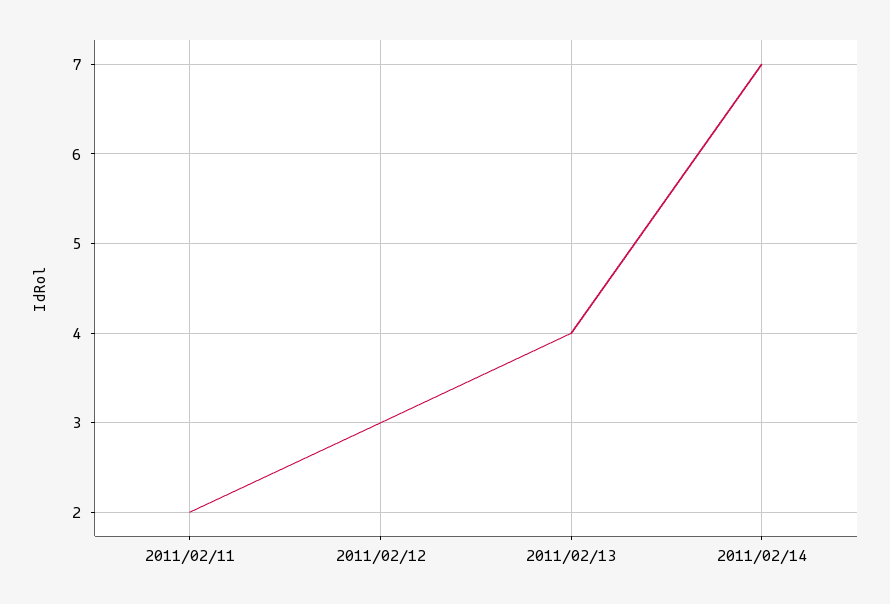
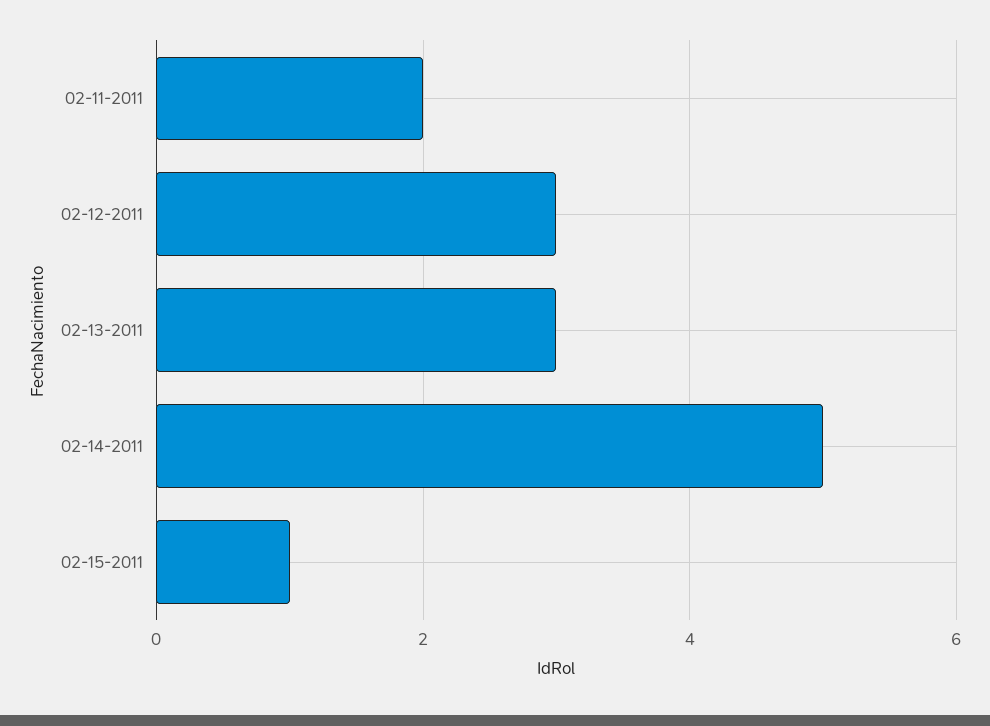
2011/02/13: 4 -> 3
2011/02/14: 7 -> 5
02-15-2011: none -> 1

